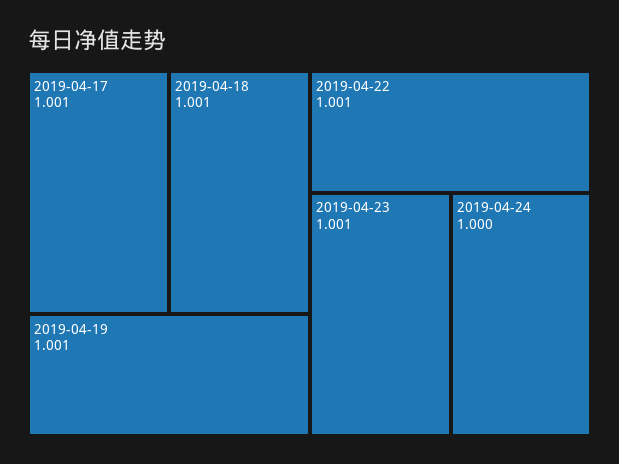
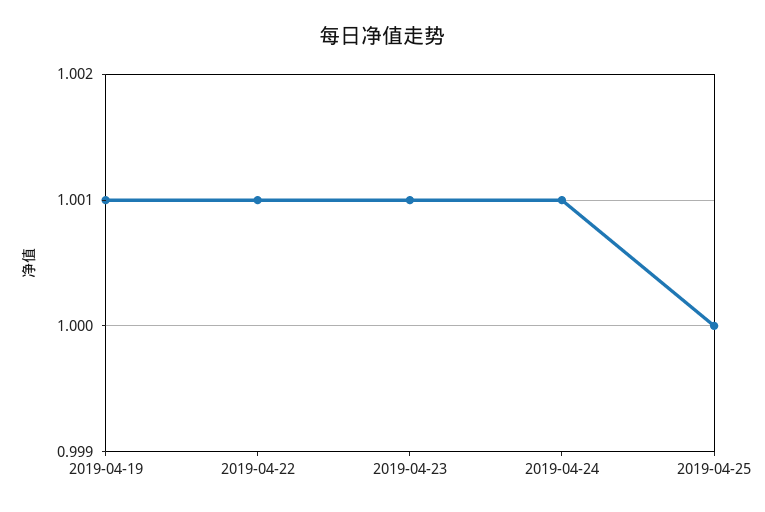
2019-04-17: 1.001 -> none
2019-04-18: 1.001 -> none
2019-04-24: 1 -> 1.001
2019-04-25: none -> 1

